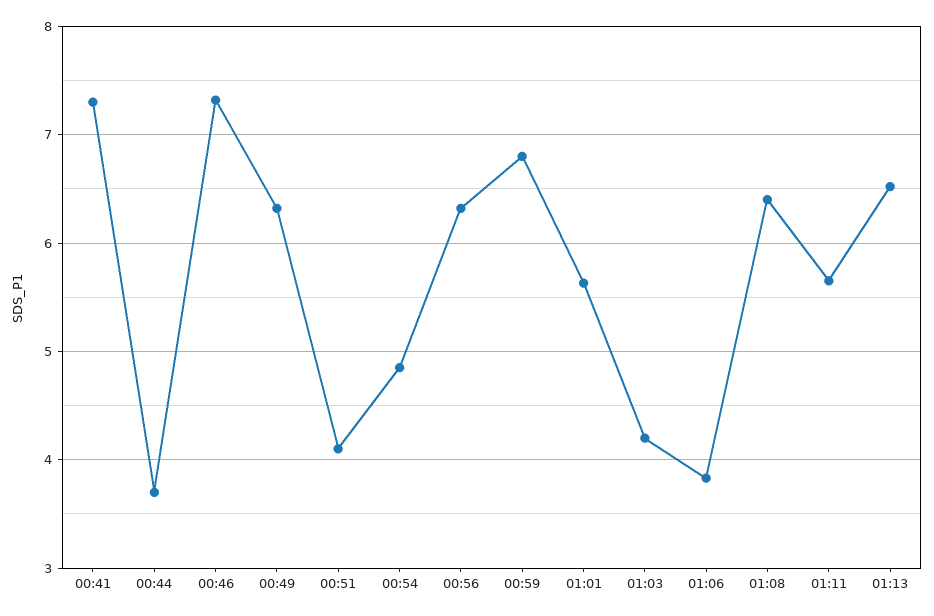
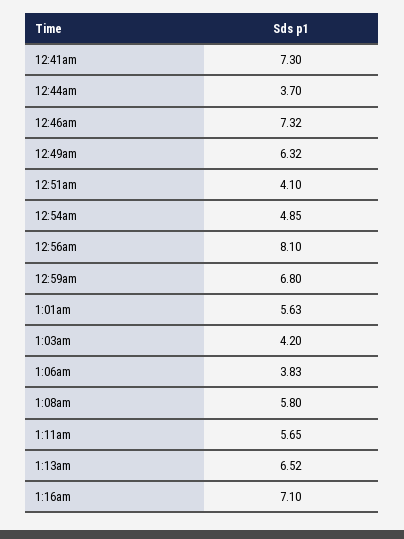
00:56: 6.3 -> 8.1
01:08: 6.4 -> 5.8
1:16am: none -> 7.1

